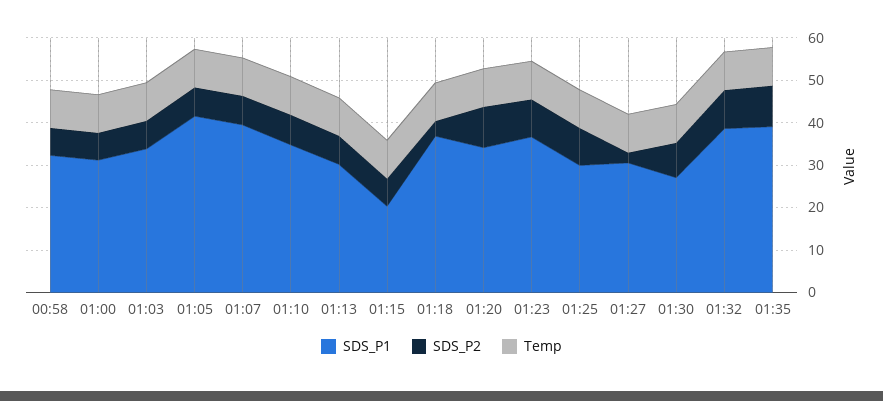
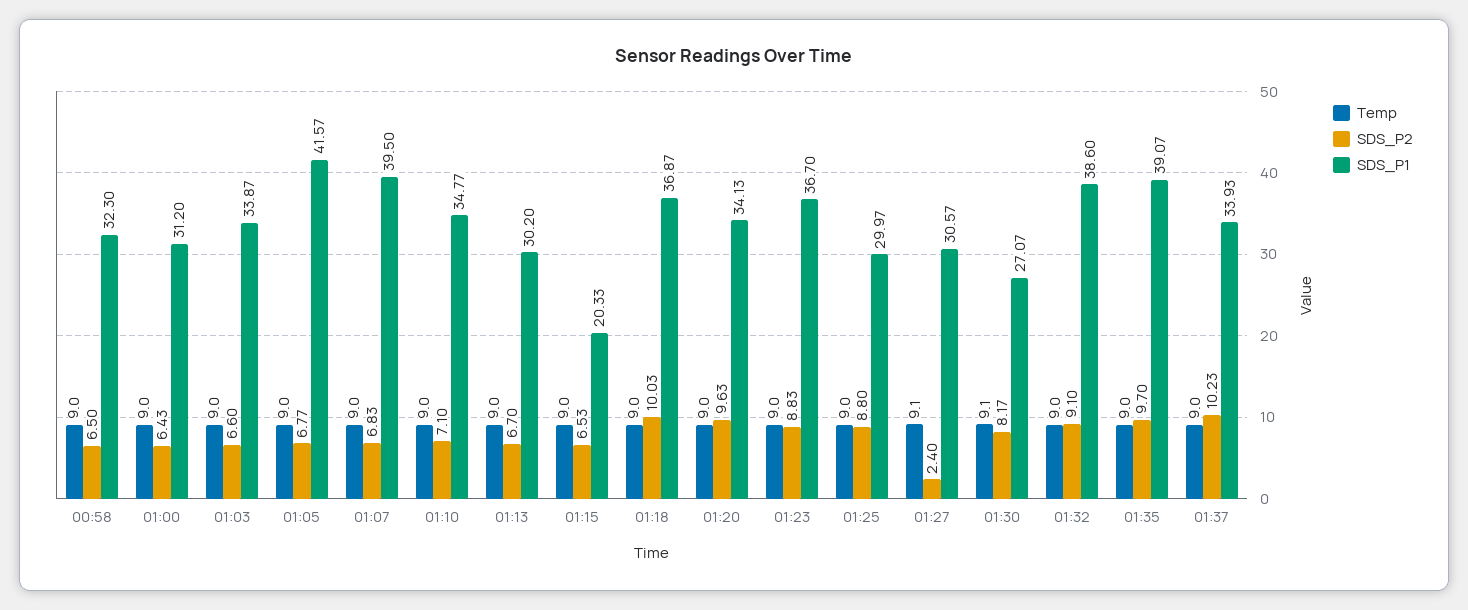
SDS_P2, 01:18: 4 -> 10.03
Temp, 01:37: none -> 9
SDS_P2, 01:37: none -> 10.23
SDS_P1, 01:37: none -> 33.93

